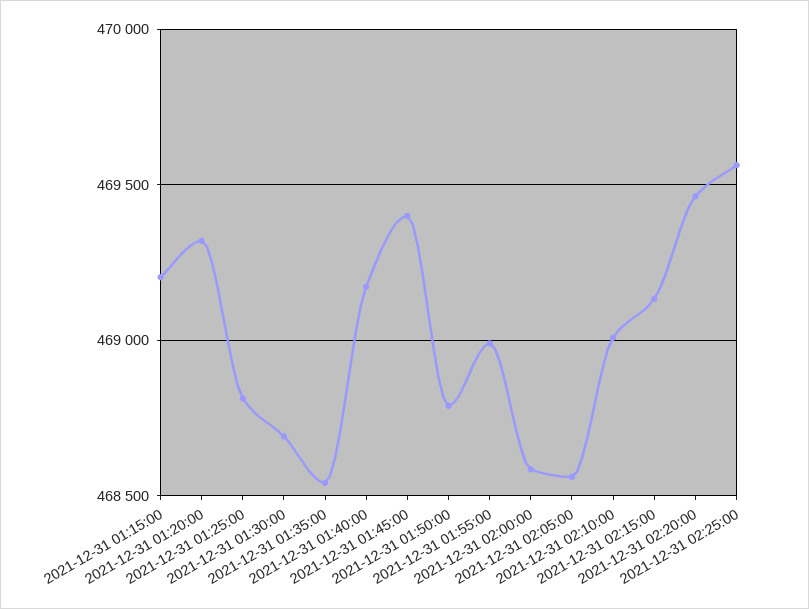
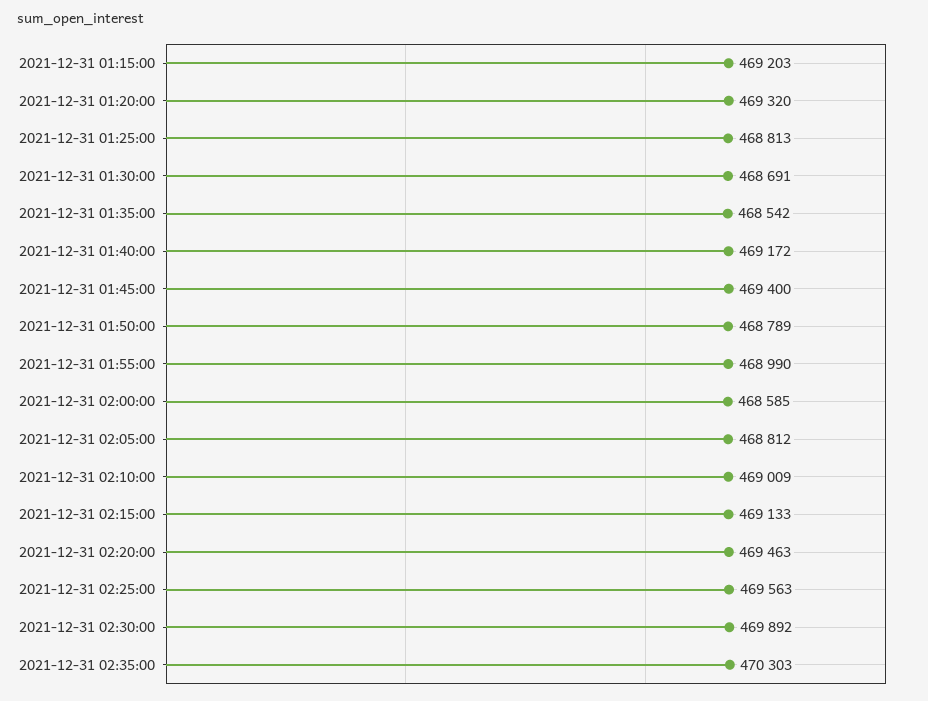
2021-12-31 02:05:00: 468550 -> 468812
2021-12-31 02:30:00: none -> 469892
2021-12-31 02:35:00: none -> 470303

